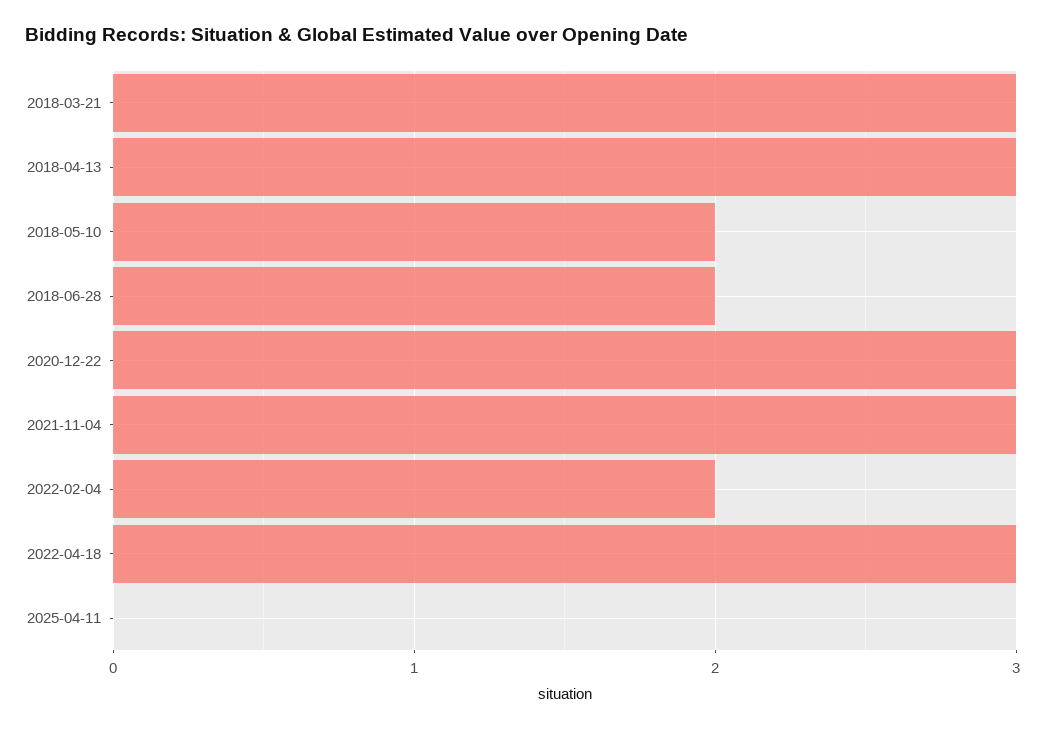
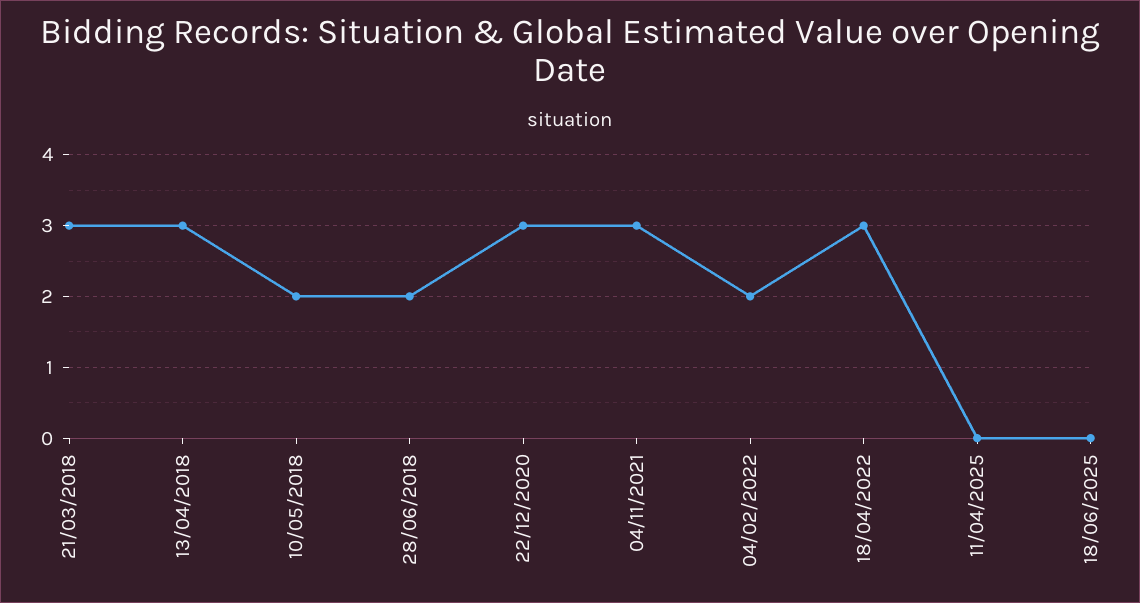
18/06/2025: none -> 0

